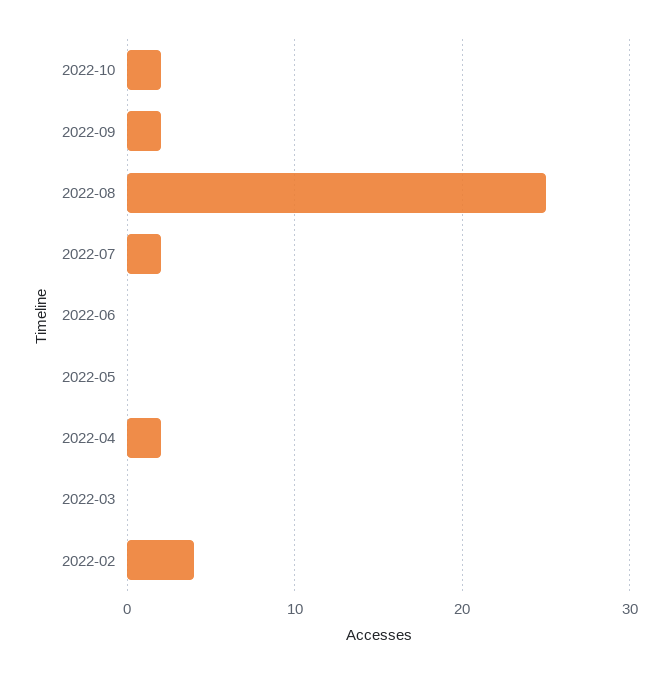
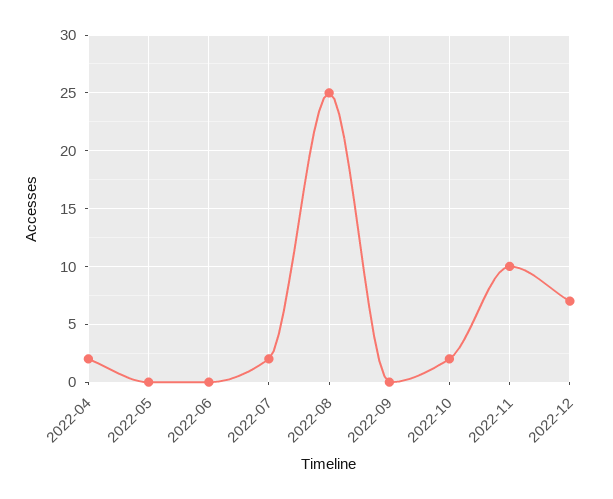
2022-09: 2 -> 0
2022-03: 0 -> none
2022-02: 4 -> none
2022-11: none -> 10
2022-12: none -> 7

